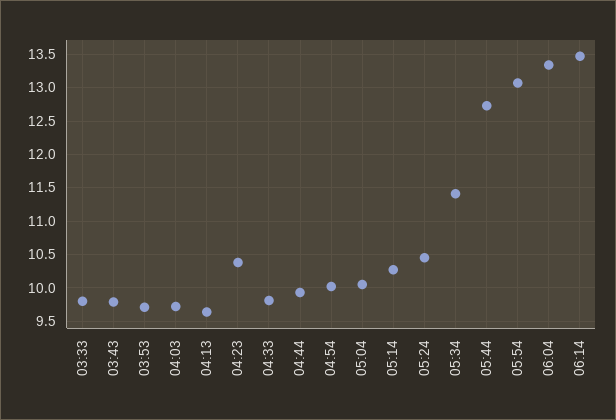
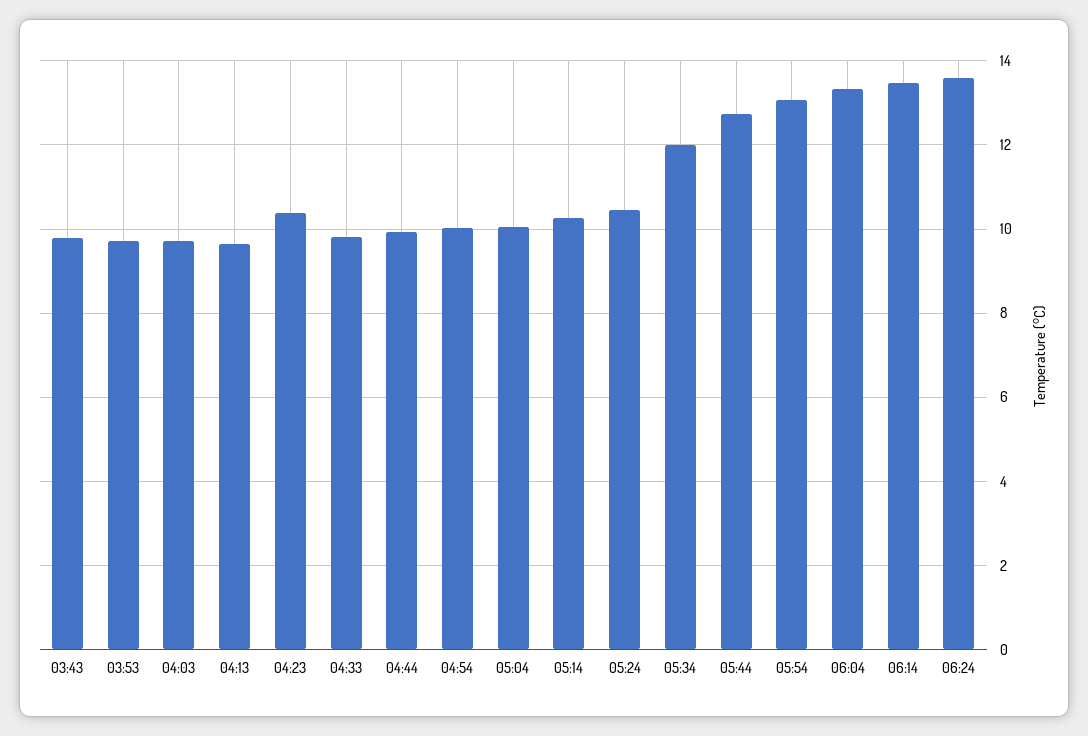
03:33: 9.8 -> none
05:34: 11.4 -> 12
06:24: none -> 13.6

